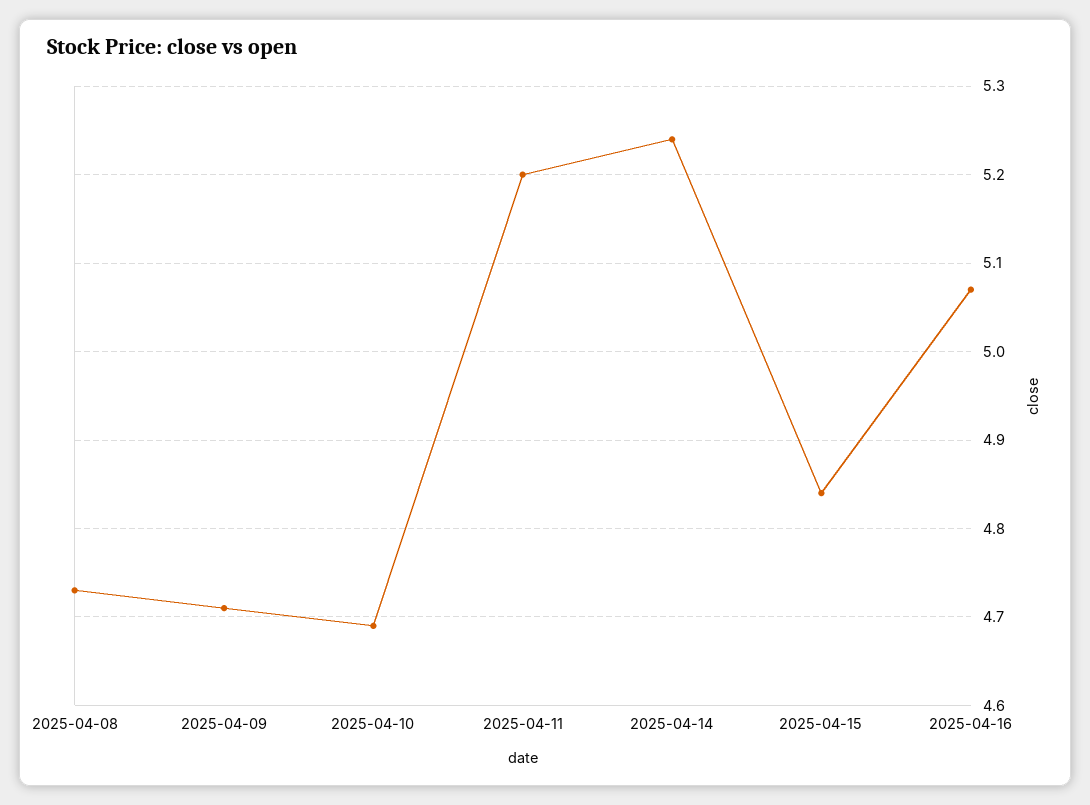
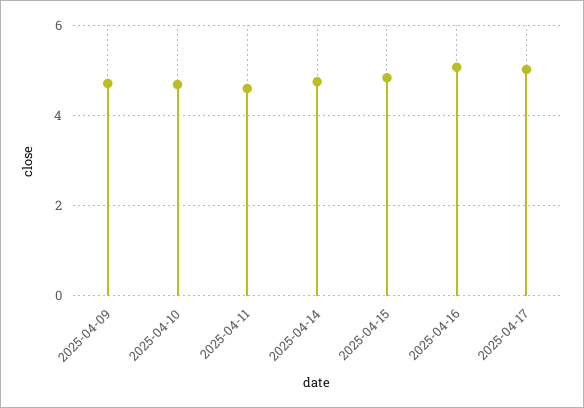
2025-04-08: 4.73 -> none
2025-04-11: 5.2 -> 4.6
2025-04-14: 5.24 -> 4.8
2025-04-17: none -> 5

